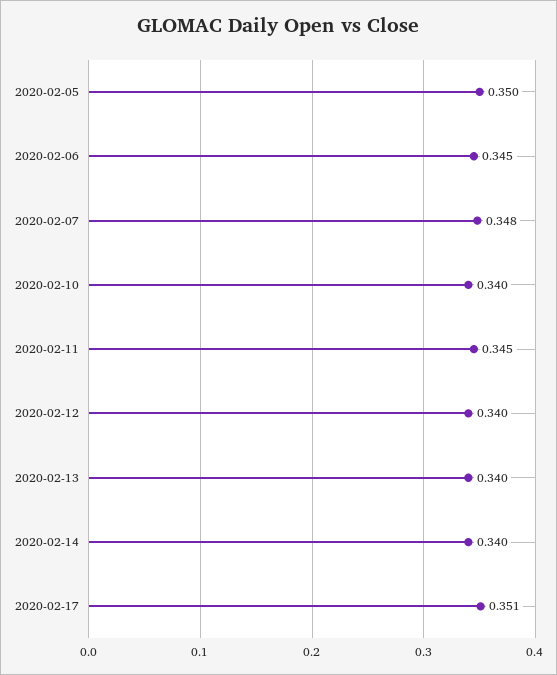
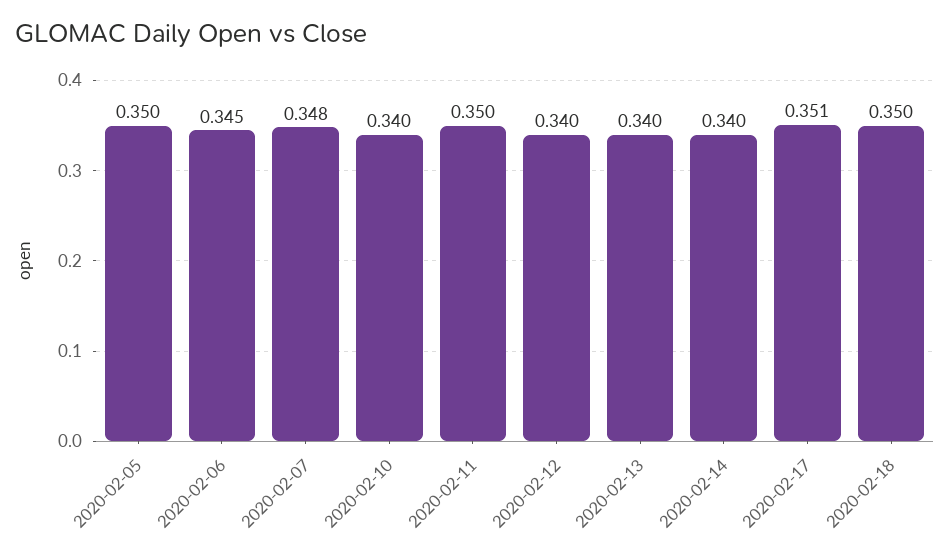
2020-02-11: 0.345 -> 0.35
2020-02-18: none -> 0.35

